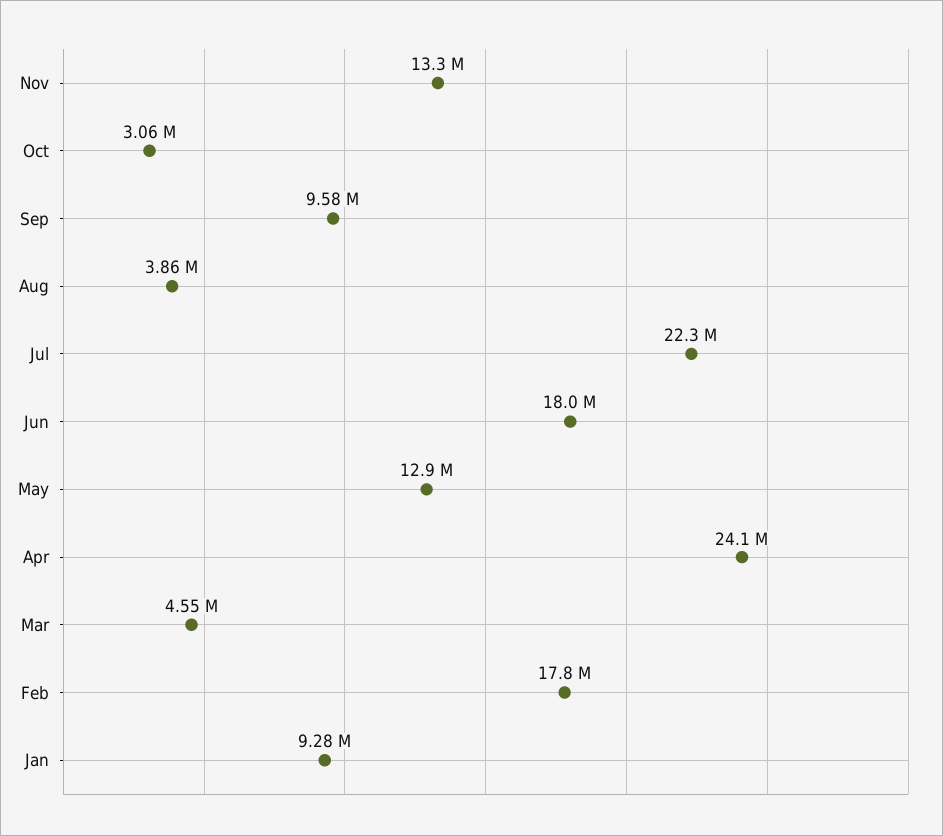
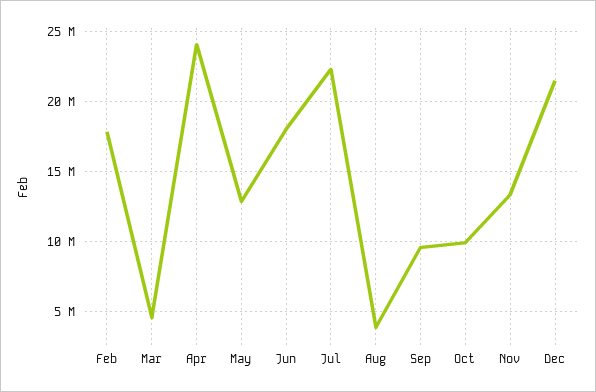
Oct: 3060000 -> 10000000
Jan: 9280000 -> none
Dec: none -> 21500000

